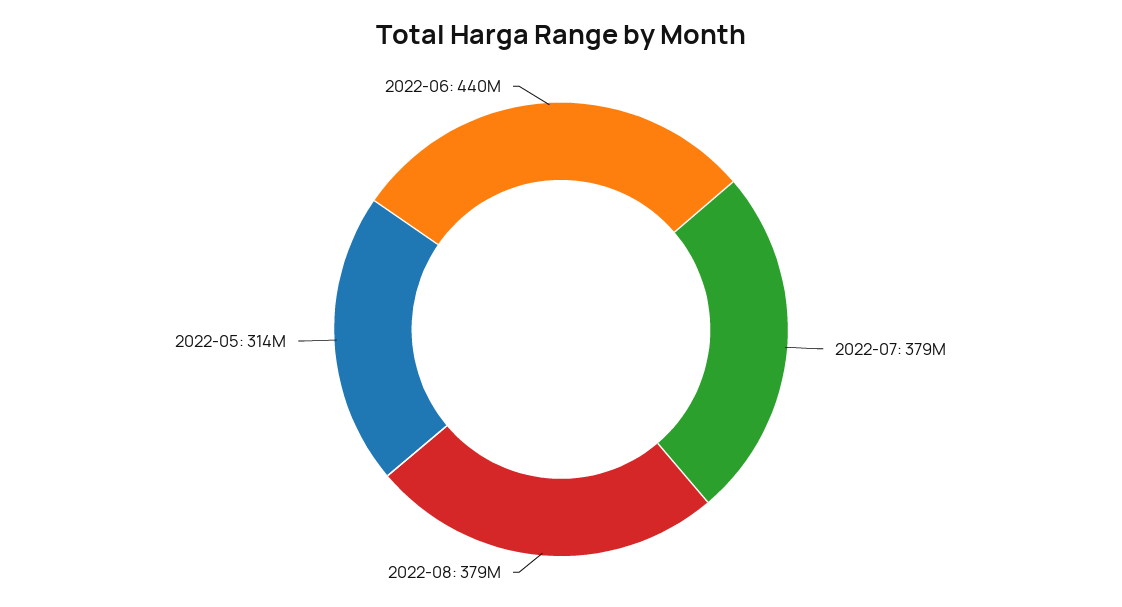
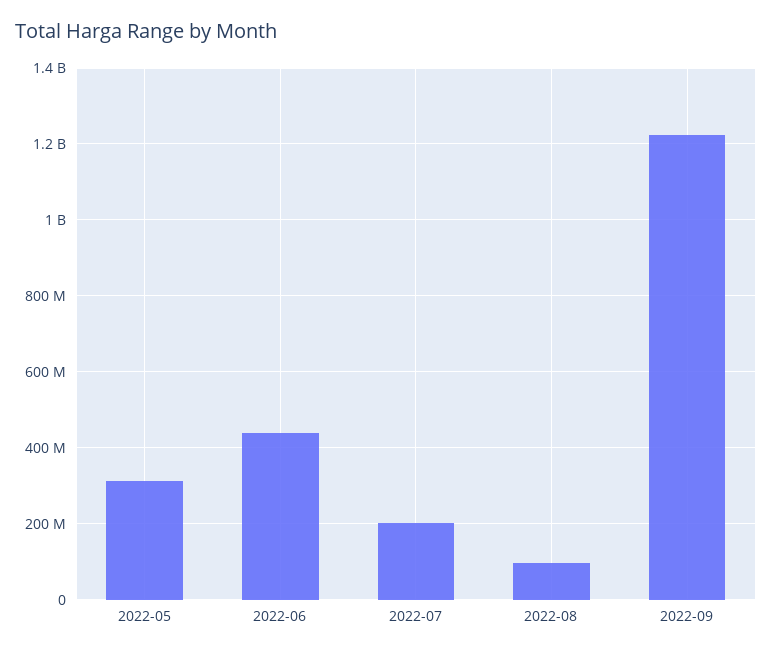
2022-07: 379000000 -> 200000000
2022-08: 379000000 -> 100000000
2022-09: none -> 1220000000

